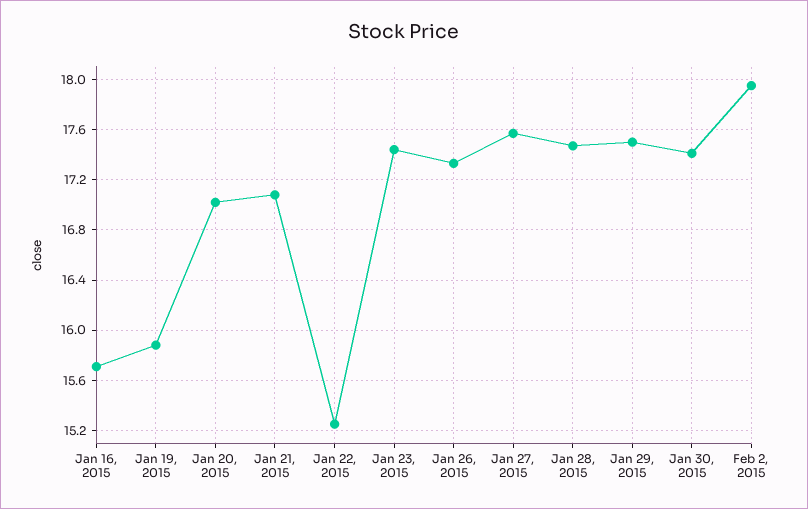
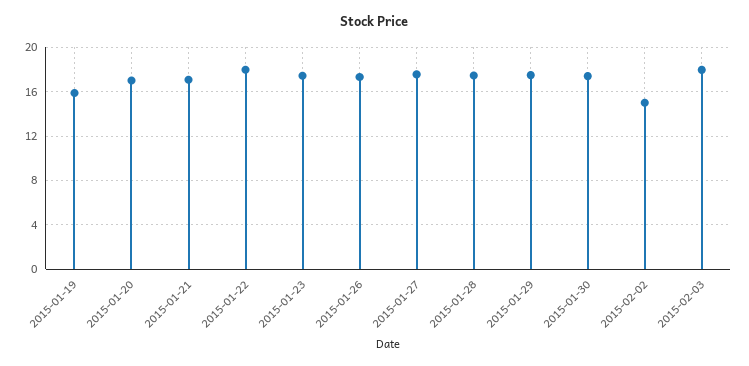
Jan 16, 2015: 15.7 -> none
Jan 22, 2015: 15.25 -> 18
Feb 2, 2015: 17.95 -> 15
2015-02-03: none -> 18

